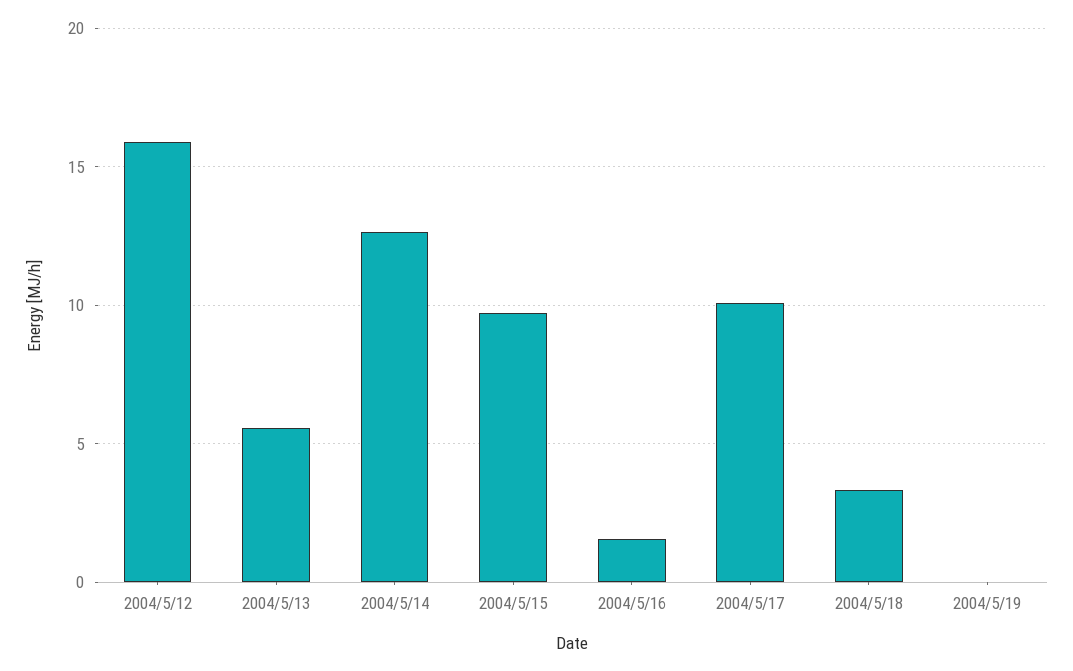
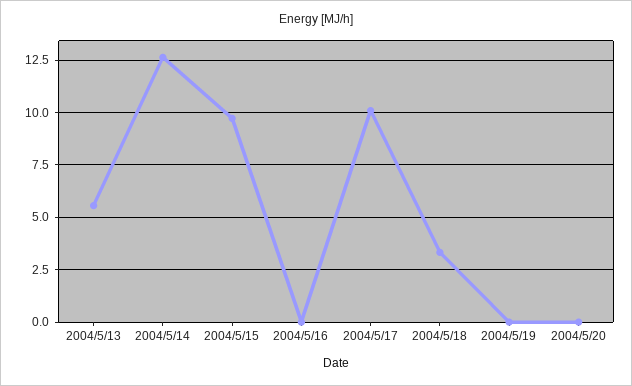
2004/5/12: 16 -> none
2004/5/16: 1.5 -> 0
2004/5/20: none -> 0

